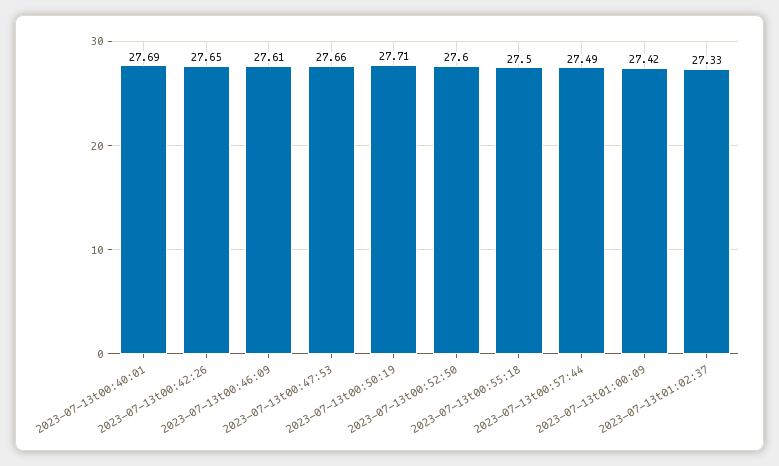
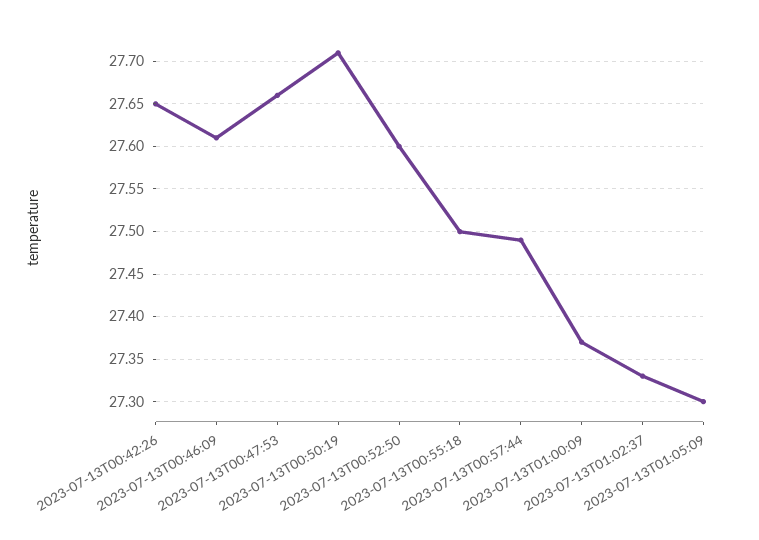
2023-07-13t00:40:01: 27.69 -> none
2023-07-13t01:00:09: 27.42 -> 27.37
2023-07-13T01:05:09: none -> 27.3

